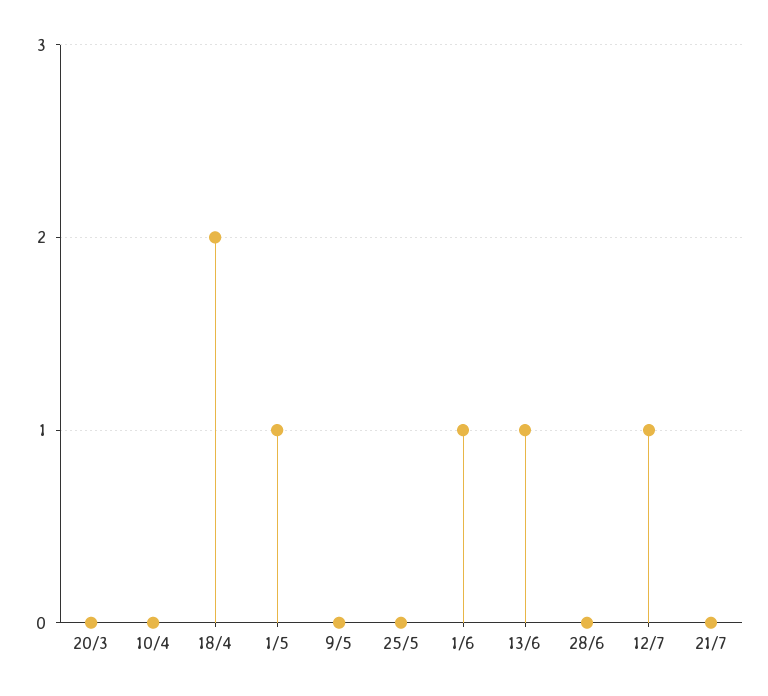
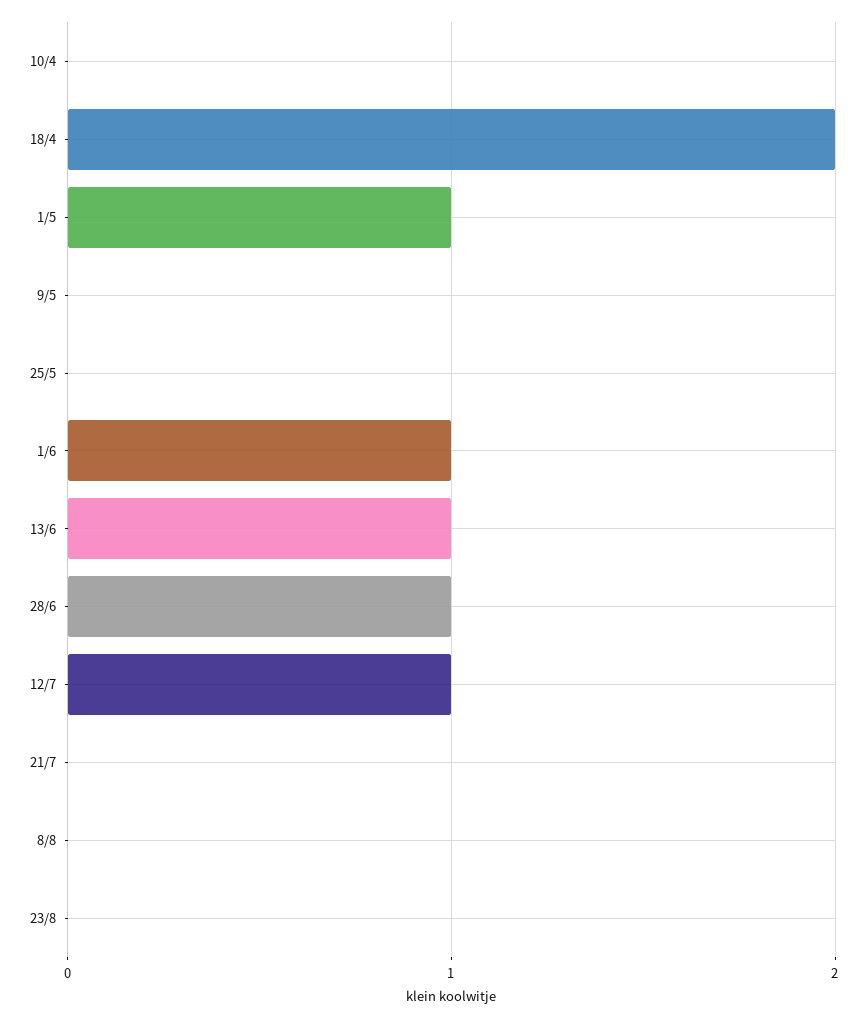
20/3: 0 -> none
28/6: 0 -> 1
8/8: none -> 0
23/8: none -> 0

